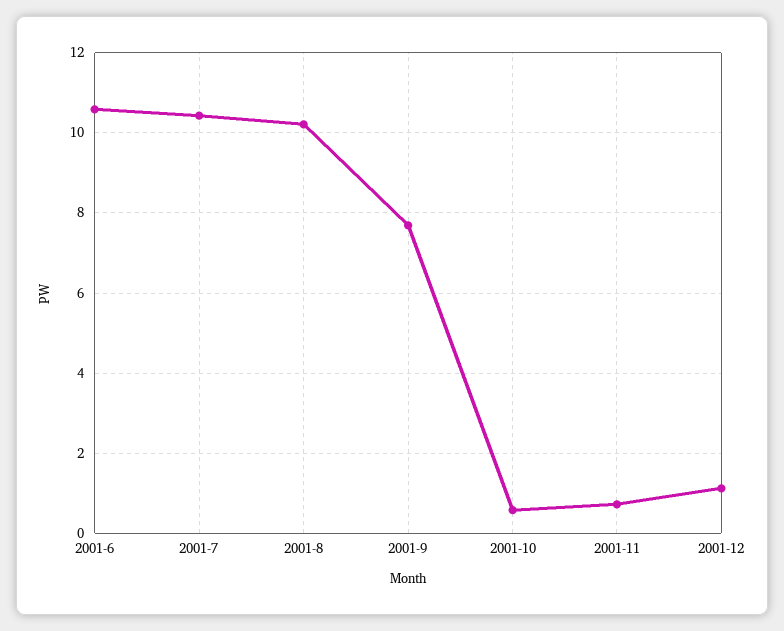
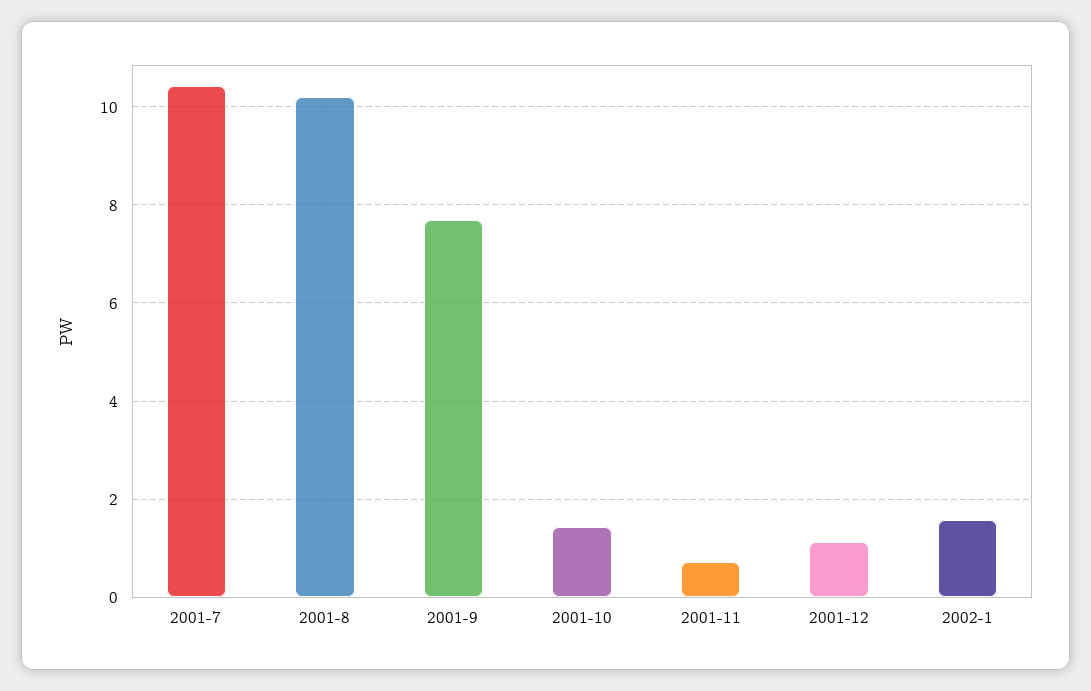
2001-6: 10.6 -> none
2001-10: 0.6 -> 1.4
2002-1: none -> 1.6

